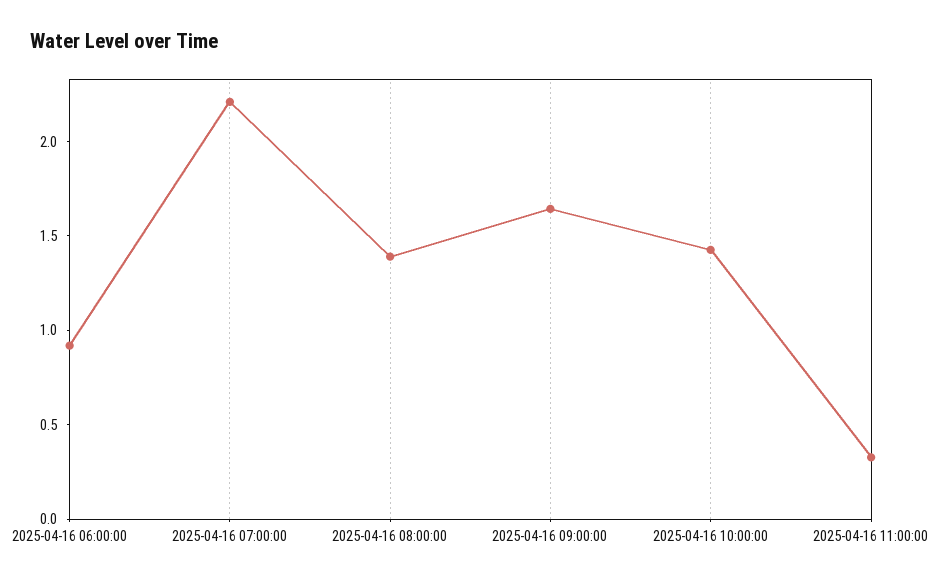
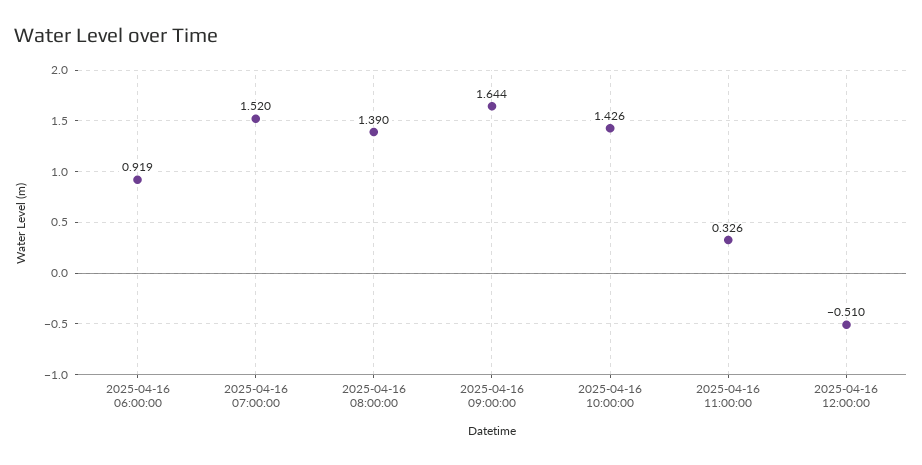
2025-04-16 07:00:00: 2.2 -> 1.52
2025-04-16 12:00:00: none -> -0.51

